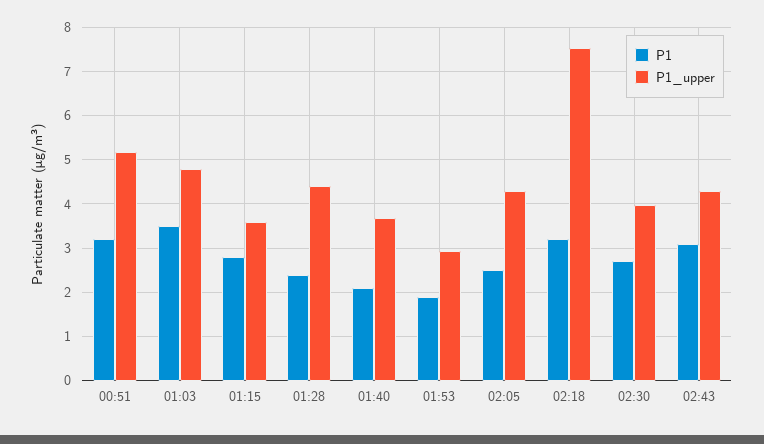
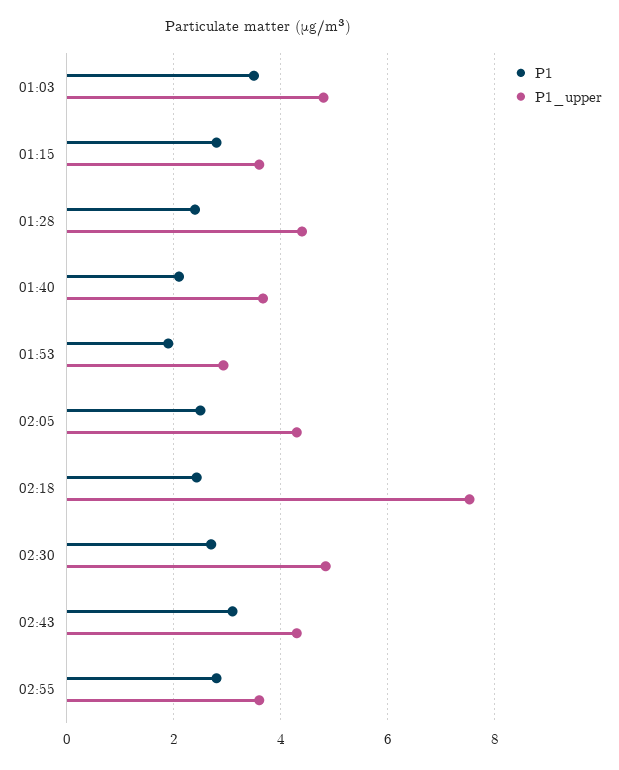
P1, 00:51: 3.2 -> none
P1_upper, 00:51: 5.2 -> none
P1, 02:18: 3.2 -> 2.4
P1_upper, 02:30: 4 -> 4.8
P1, 02:55: none -> 2.8
P1_upper, 02:55: none -> 3.6

